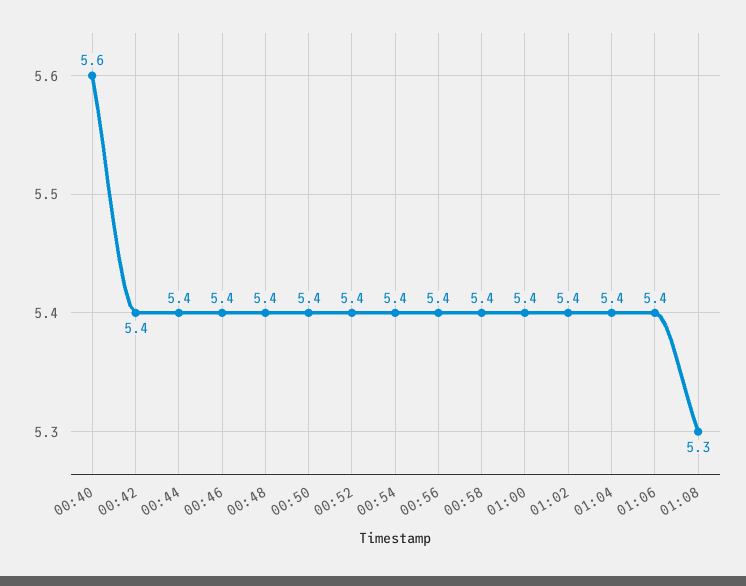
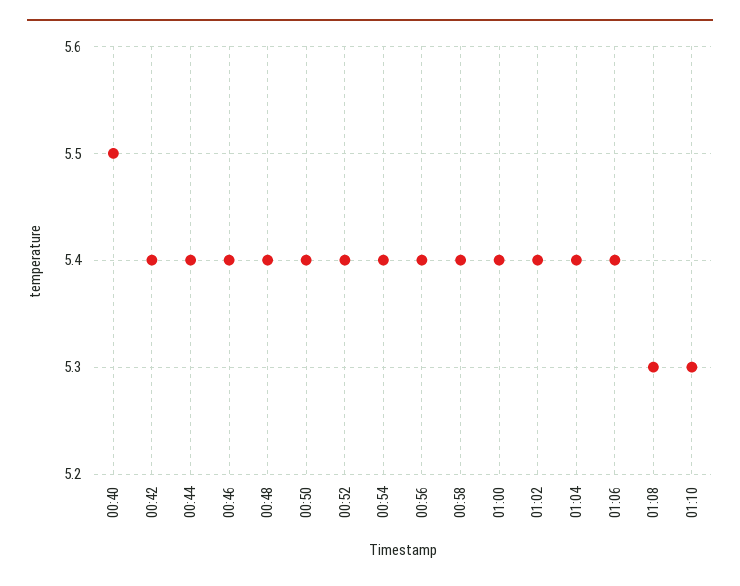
00:40: 5.6 -> 5.5
01:10: none -> 5.3

